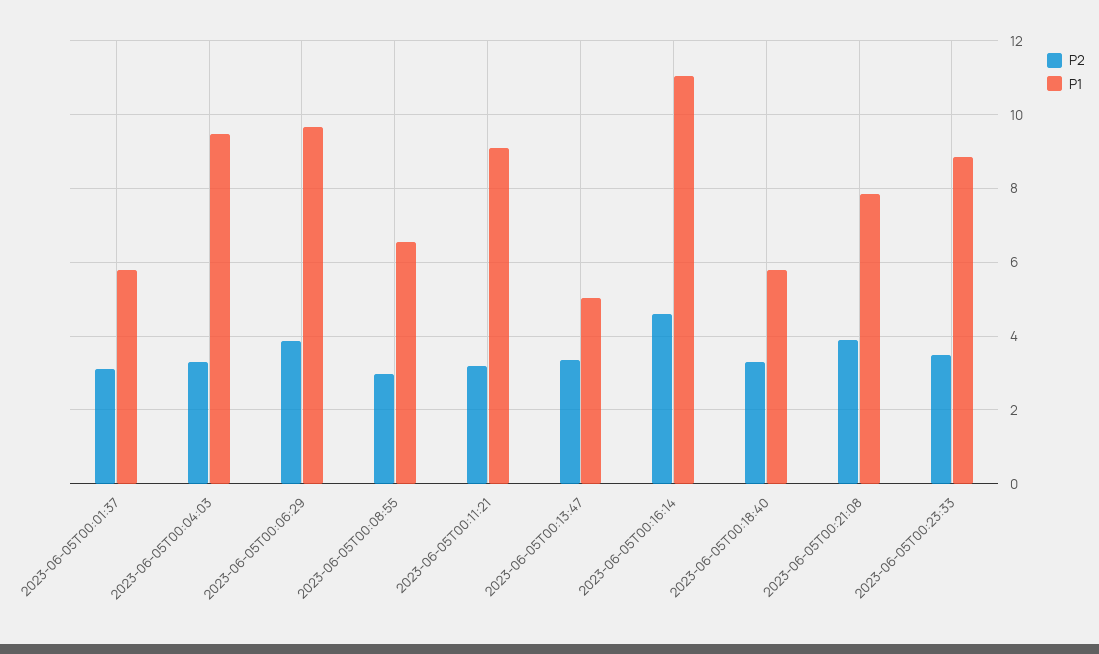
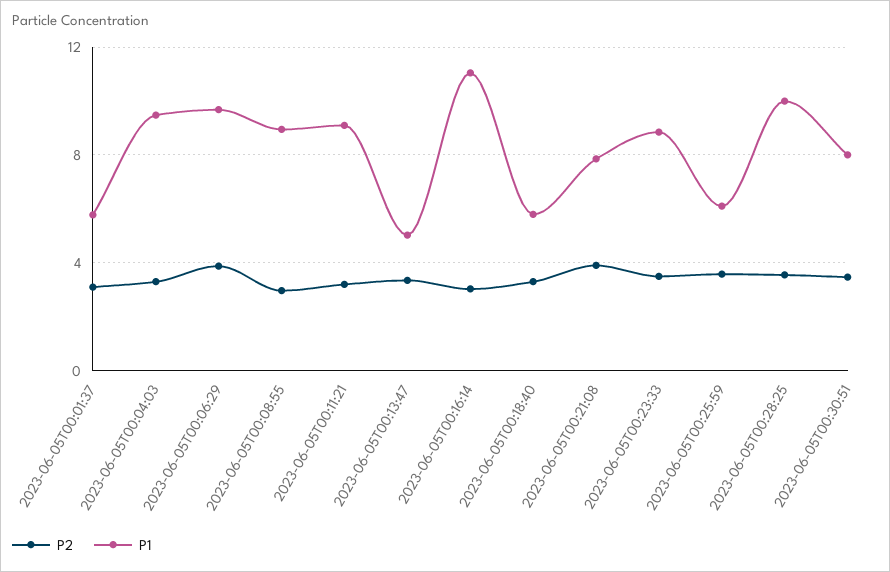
P1, 2023-06-05T00:08:55: 6.6 -> 9
P2, 2023-06-05T00:16:14: 4.6 -> 3
P2, 2023-06-05T00:25:59: none -> 3.5
P1, 2023-06-05T00:25:59: none -> 6
P2, 2023-06-05T00:28:25: none -> 3.5
P1, 2023-06-05T00:28:25: none -> 10
P2, 2023-06-05T00:30:51: none -> 3.5
P1, 2023-06-05T00:30:51: none -> 8

